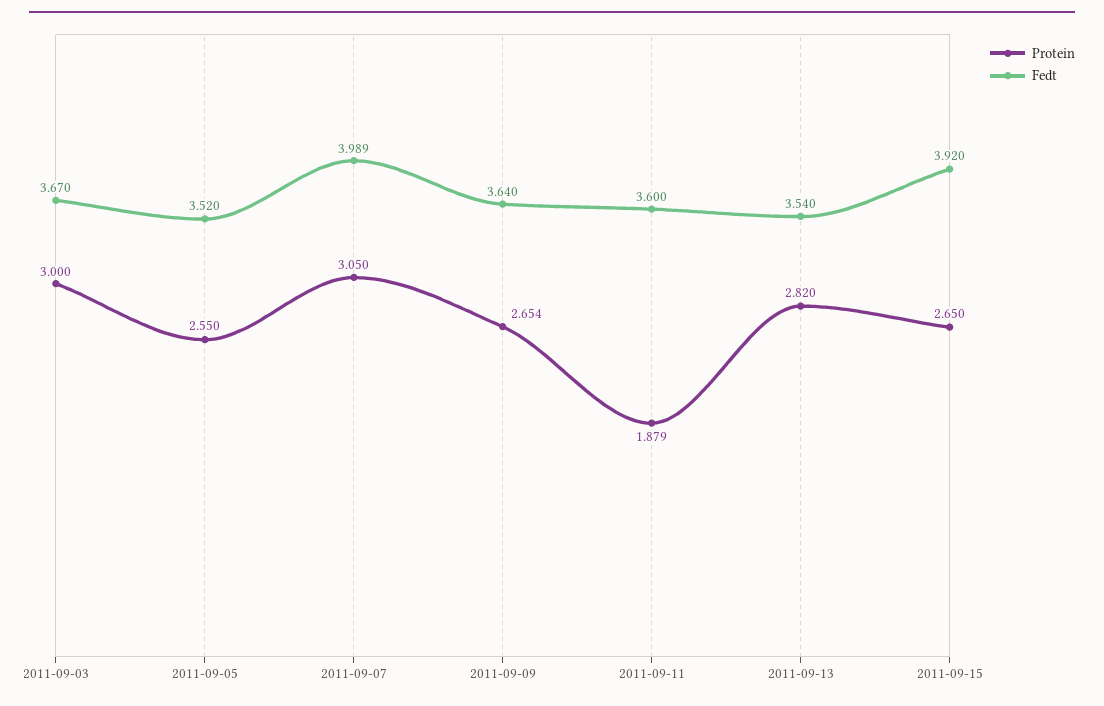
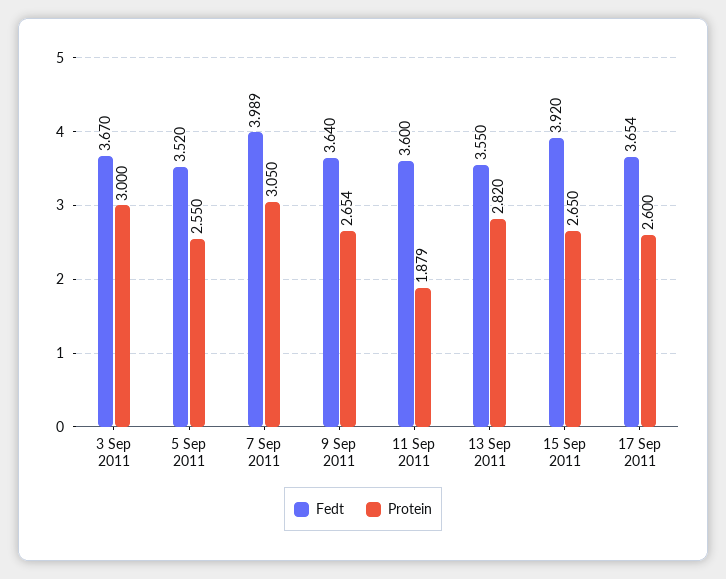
Fedt, 2011-09-13: 3.54 -> 3.55
Fedt, 17 Sep 2011: none -> 3.654
Protein, 17 Sep 2011: none -> 2.6

